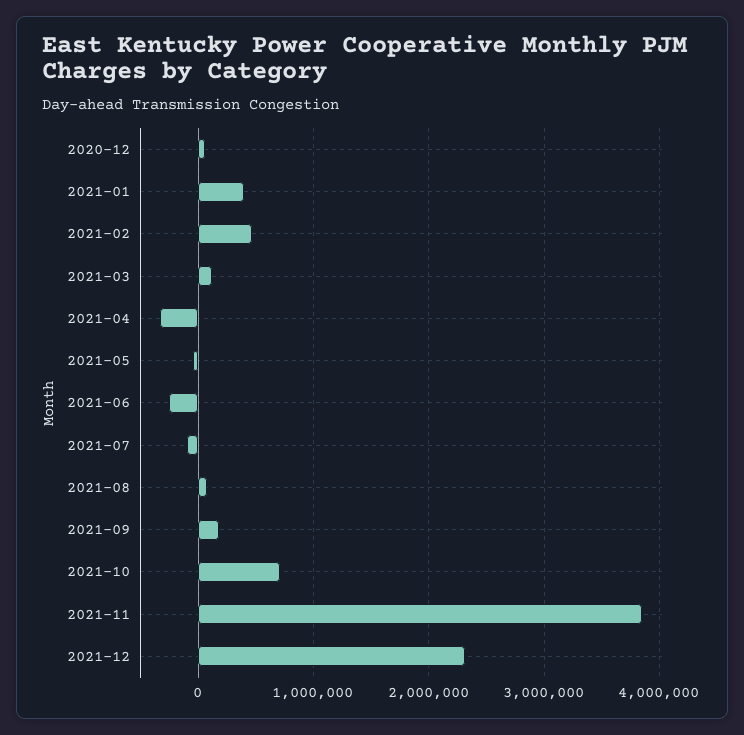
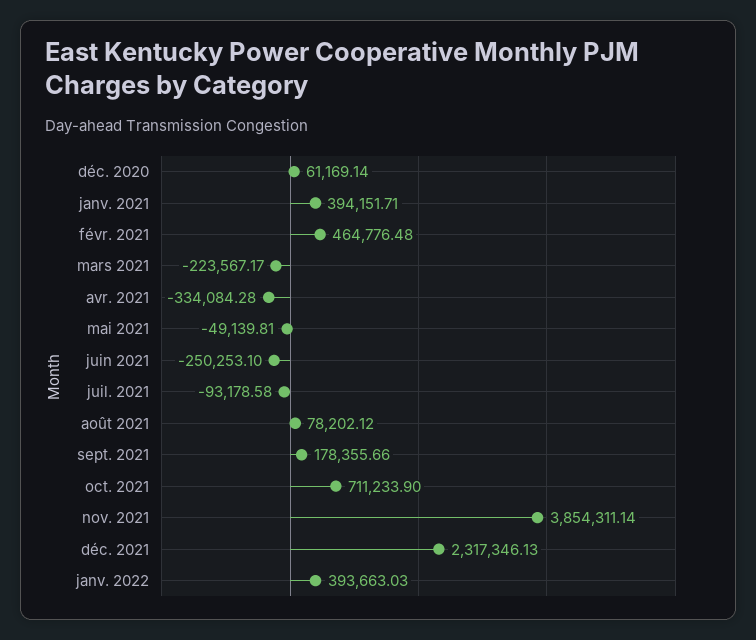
2021-03: 100000 -> -223567.17
janv. 2022: none -> 393663.03

